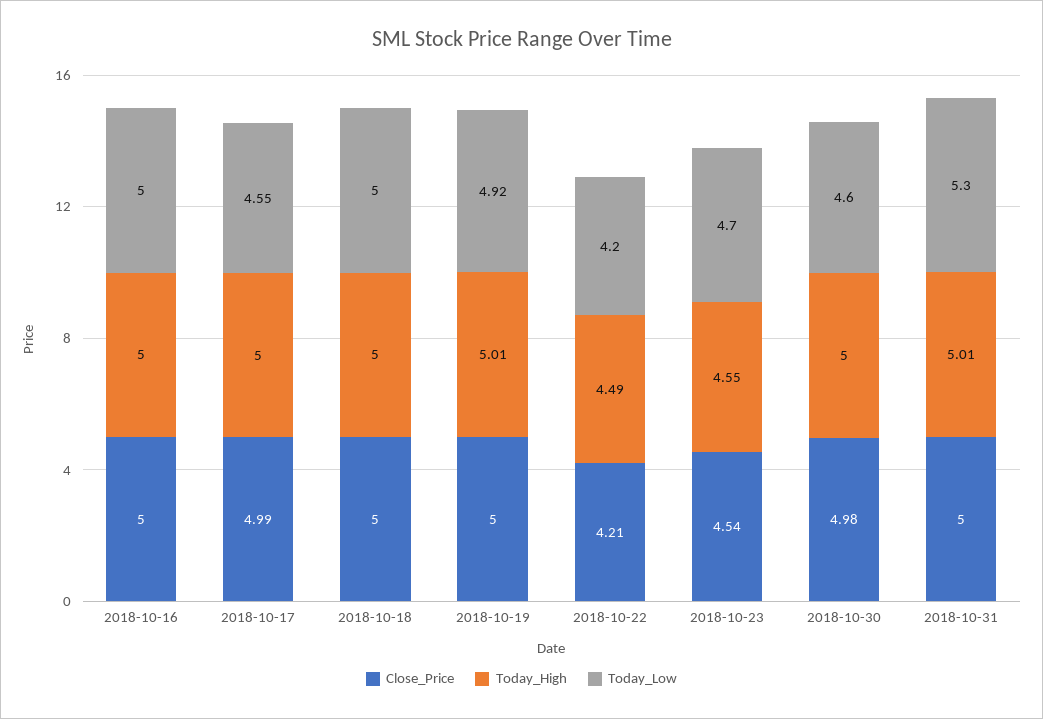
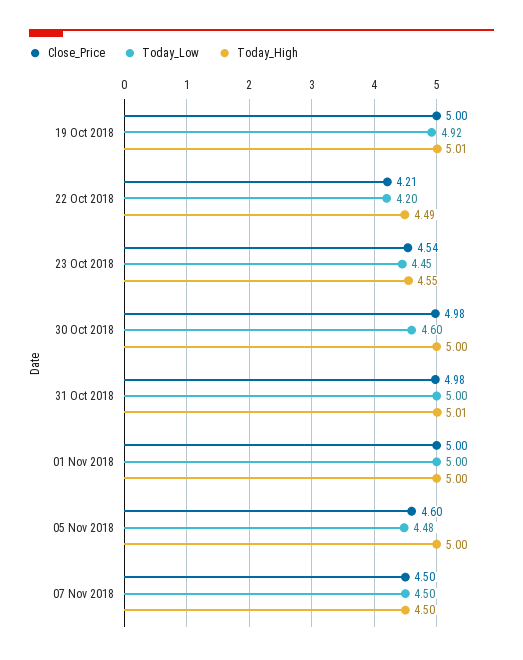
Close_Price, 2018-10-16: 5 -> none
Today_High, 2018-10-16: 5 -> none
Today_Low, 2018-10-16: 5 -> none
Close_Price, 2018-10-17: 4.99 -> none
Today_High, 2018-10-17: 5 -> none
Today_Low, 2018-10-17: 4.55 -> none
Close_Price, 2018-10-18: 5 -> none
Today_High, 2018-10-18: 5 -> none
Today_Low, 2018-10-18: 5 -> none
Today_Low, 2018-10-23: 4.7 -> 4.45
Close_Price, 2018-10-31: 5 -> 4.98
Today_Low, 2018-10-31: 5.3 -> 5
Close_Price, 01 Nov 2018: none -> 5
Today_Low, 01 Nov 2018: none -> 5
Today_High, 01 Nov 2018: none -> 5
Close_Price, 05 Nov 2018: none -> 4.6
Today_Low, 05 Nov 2018: none -> 4.48
Today_High, 05 Nov 2018: none -> 5
Close_Price, 07 Nov 2018: none -> 4.5
Today_Low, 07 Nov 2018: none -> 4.5
Today_High, 07 Nov 2018: none -> 4.5

